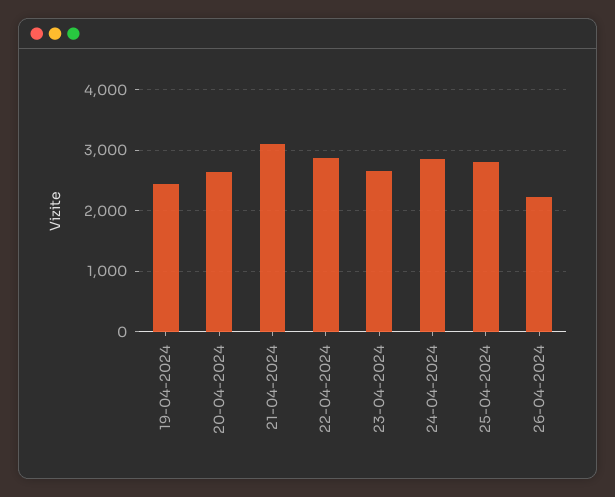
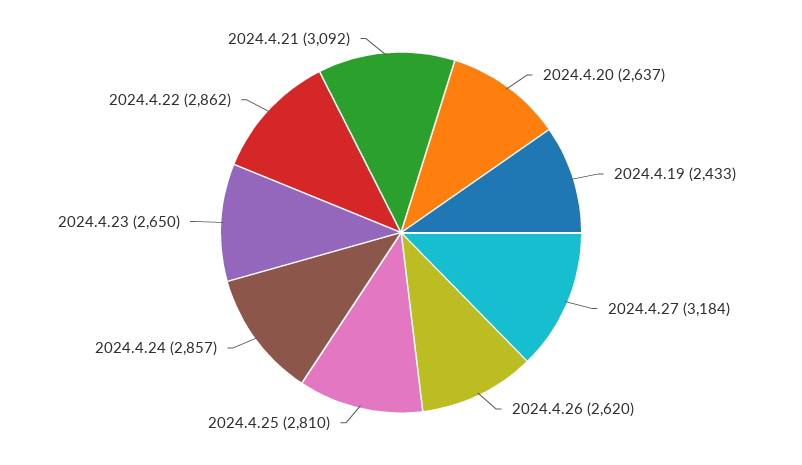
26-04-2024: 2200 -> 2620
2024.4.27: none -> 3184

